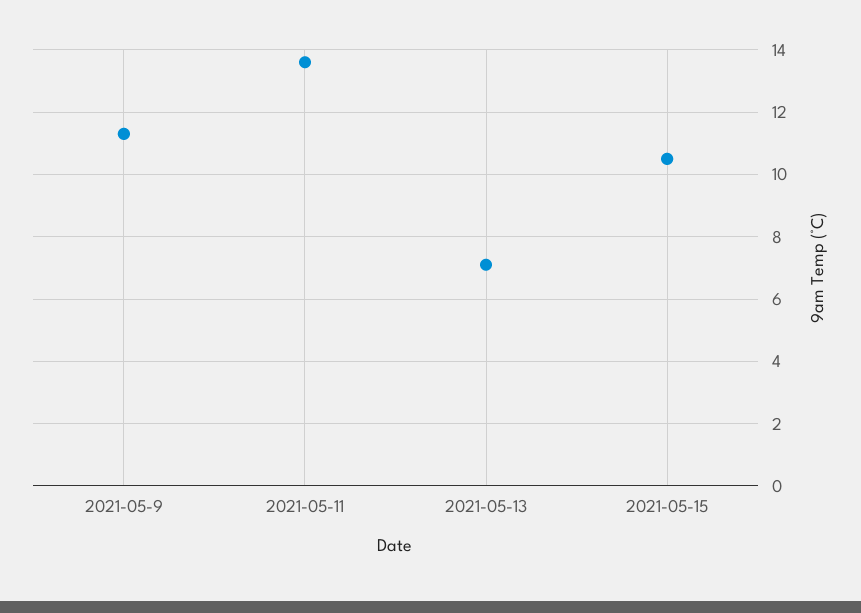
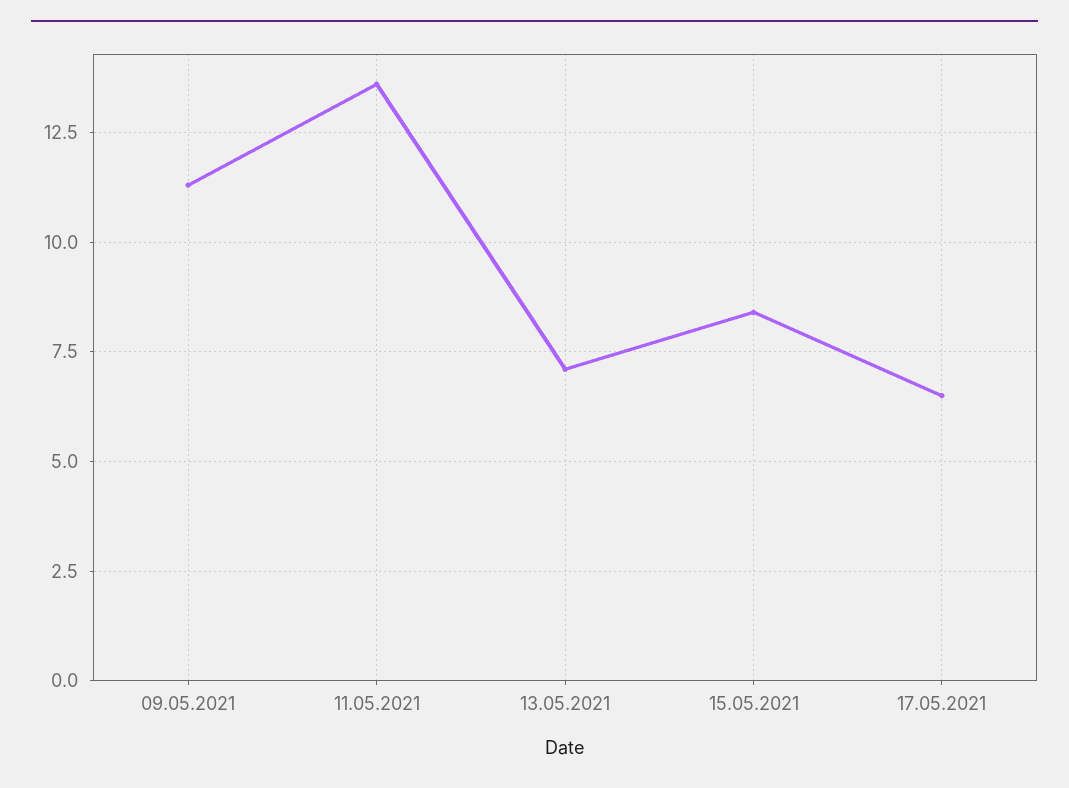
2021-05-15: 10.5 -> 8.5
17.05.2021: none -> 6.5

